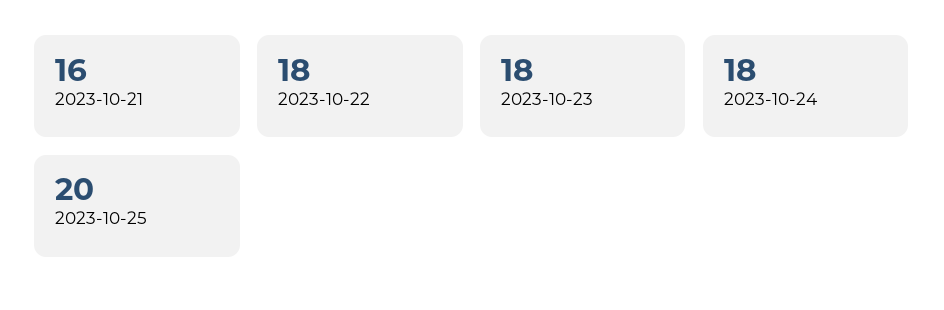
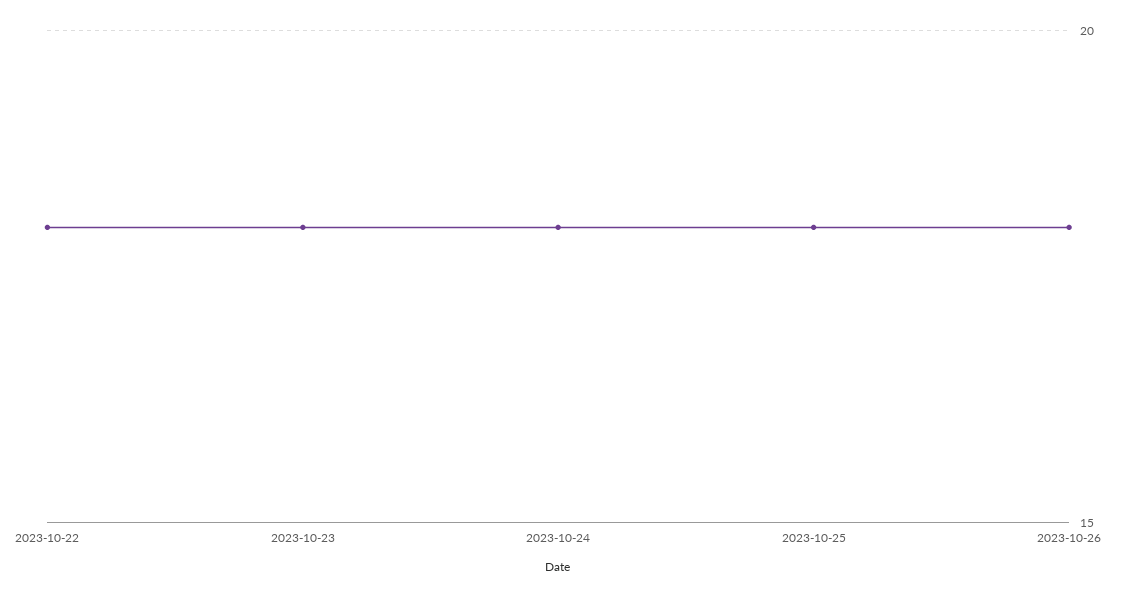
2023-10-21: 16 -> none
2023-10-25: 20 -> 18
2023-10-26: none -> 18

